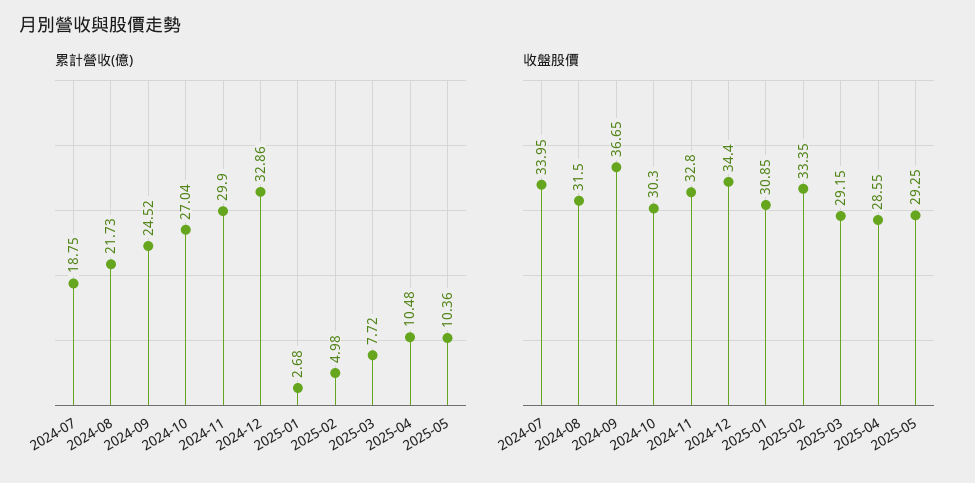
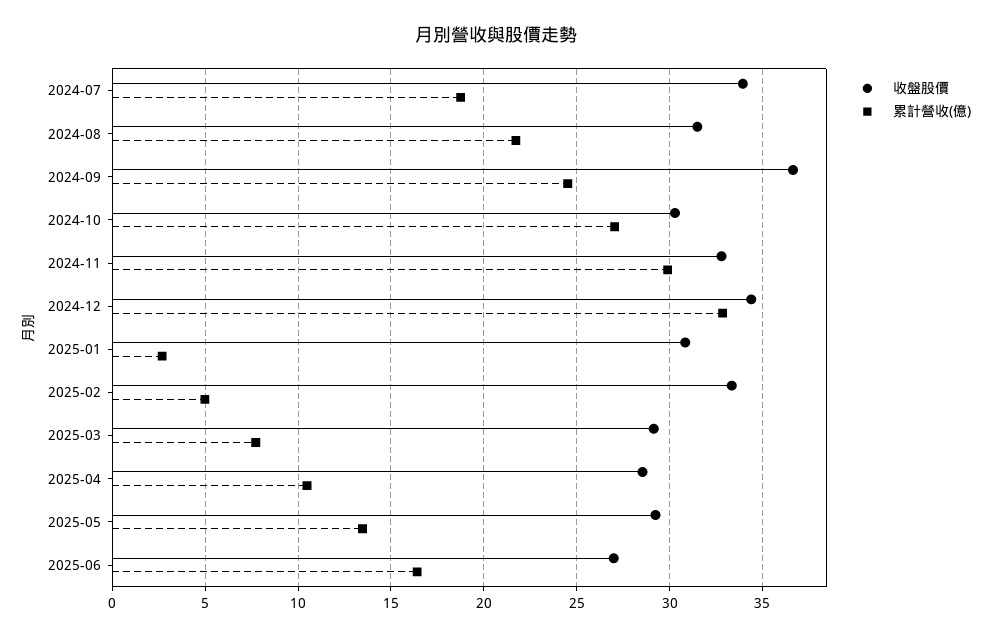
累計營收(億), 2025-05: 10.36 -> 13.5
收盤股價, 2025-06: none -> 27
累計營收(億), 2025-06: none -> 16.5

